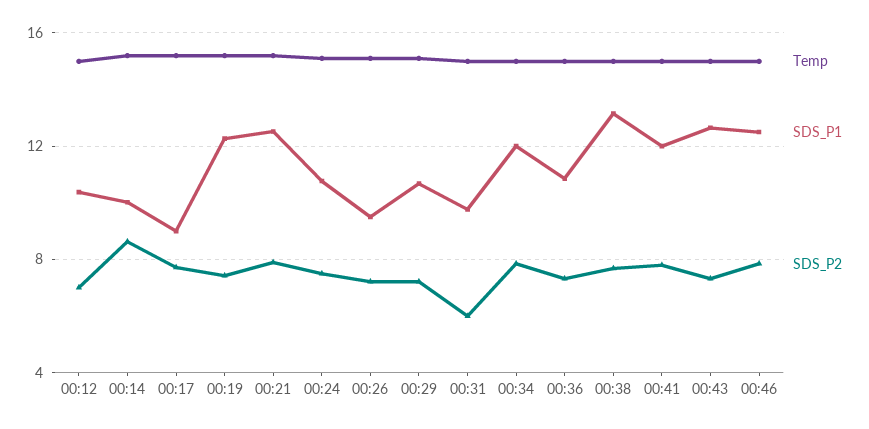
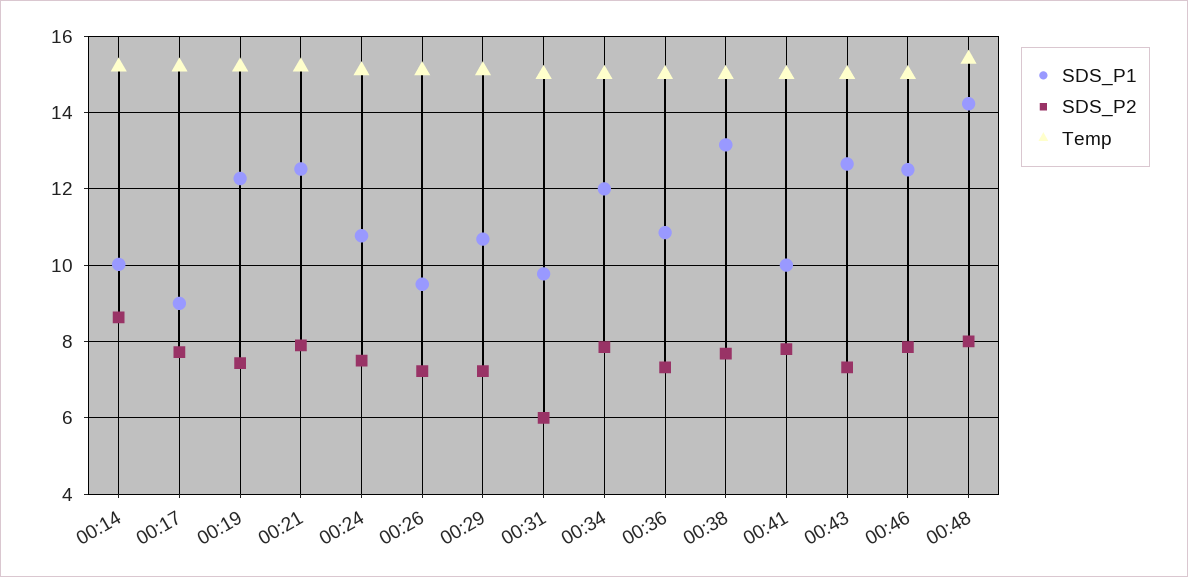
Temp, 00:12: 15 -> none
SDS_P1, 00:12: 10.5 -> none
SDS_P2, 00:12: 7 -> none
SDS_P1, 00:41: 12 -> 10
SDS_P1, 00:48: none -> 14.2
SDS_P2, 00:48: none -> 8
Temp, 00:48: none -> 15.4

